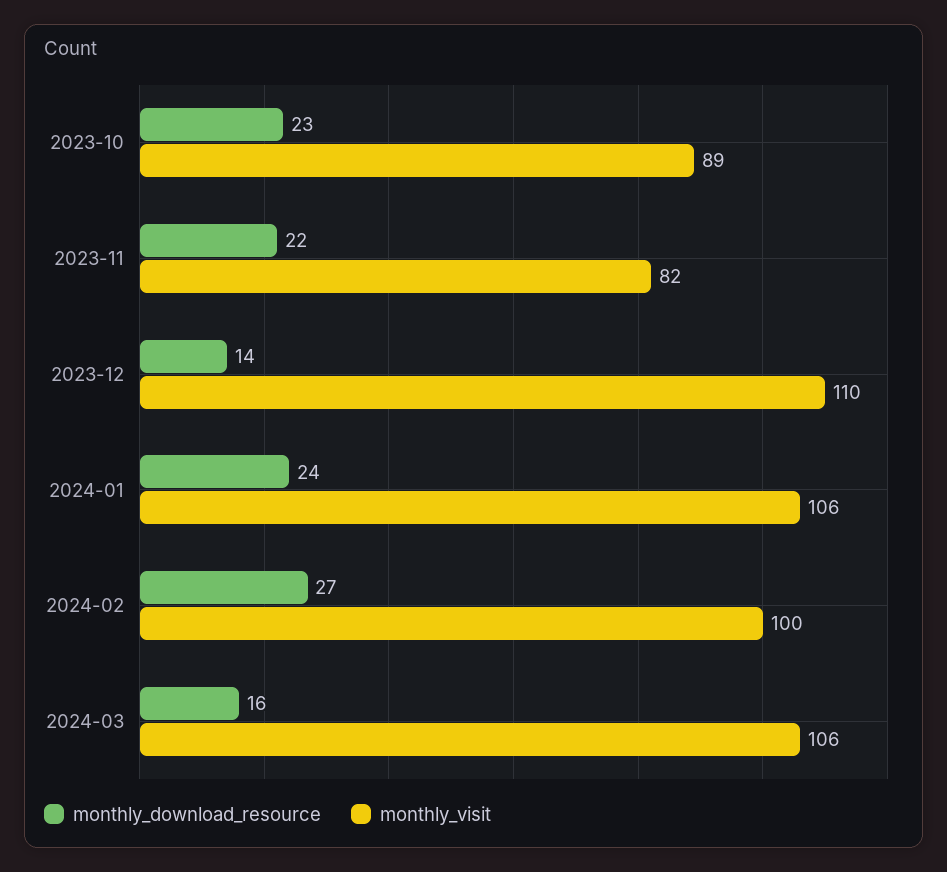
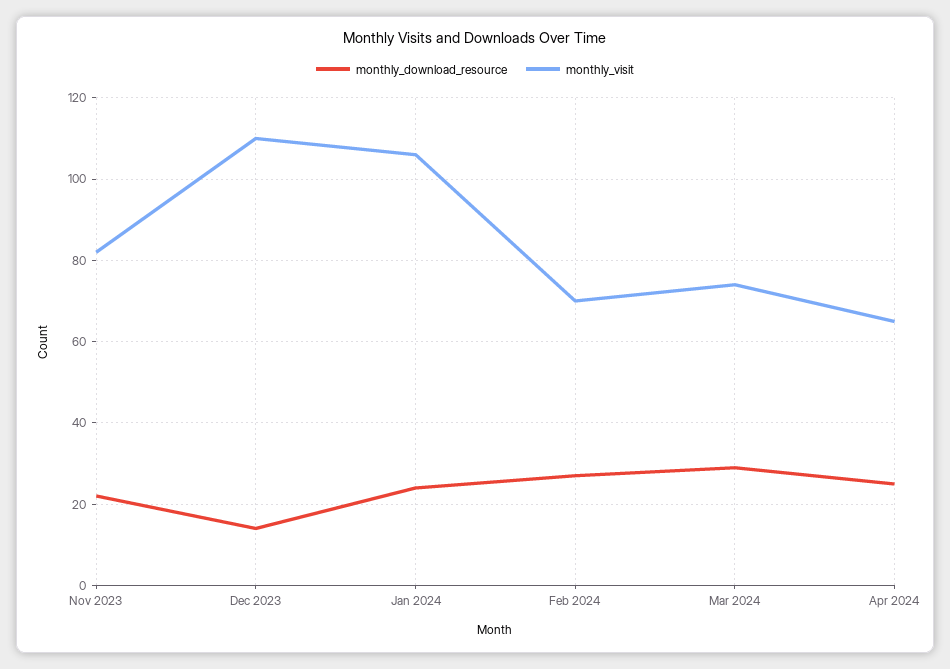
monthly_download_resource, 2023-10: 23 -> none
monthly_visit, 2023-10: 89 -> none
monthly_visit, 2024-02: 100 -> 70
monthly_download_resource, 2024-03: 16 -> 30
monthly_visit, 2024-03: 106 -> 75
monthly_download_resource, Apr 2024: none -> 25
monthly_visit, Apr 2024: none -> 65

